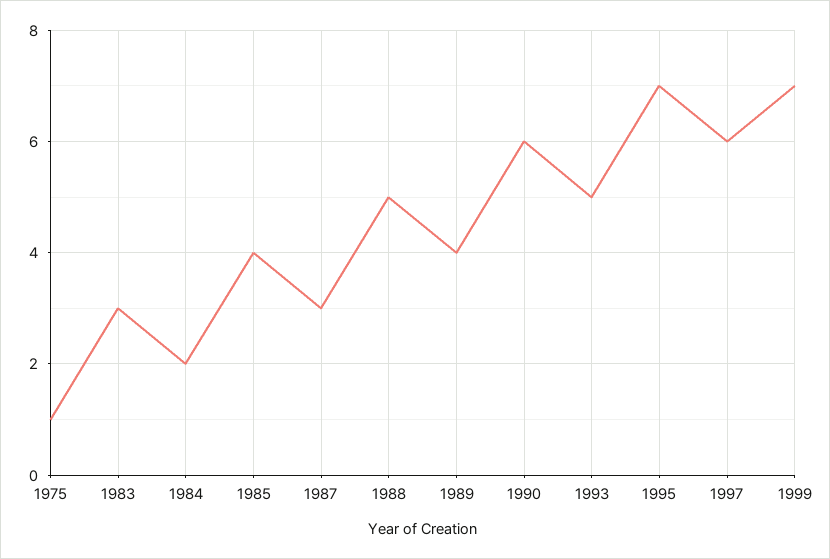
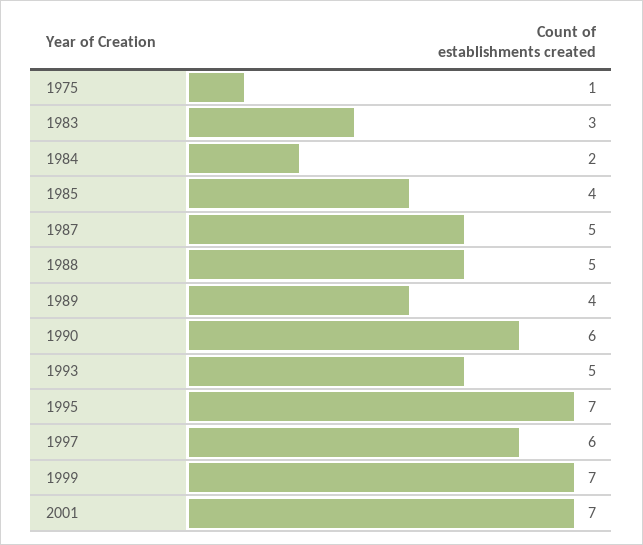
1987: 3 -> 5
2001: none -> 7

